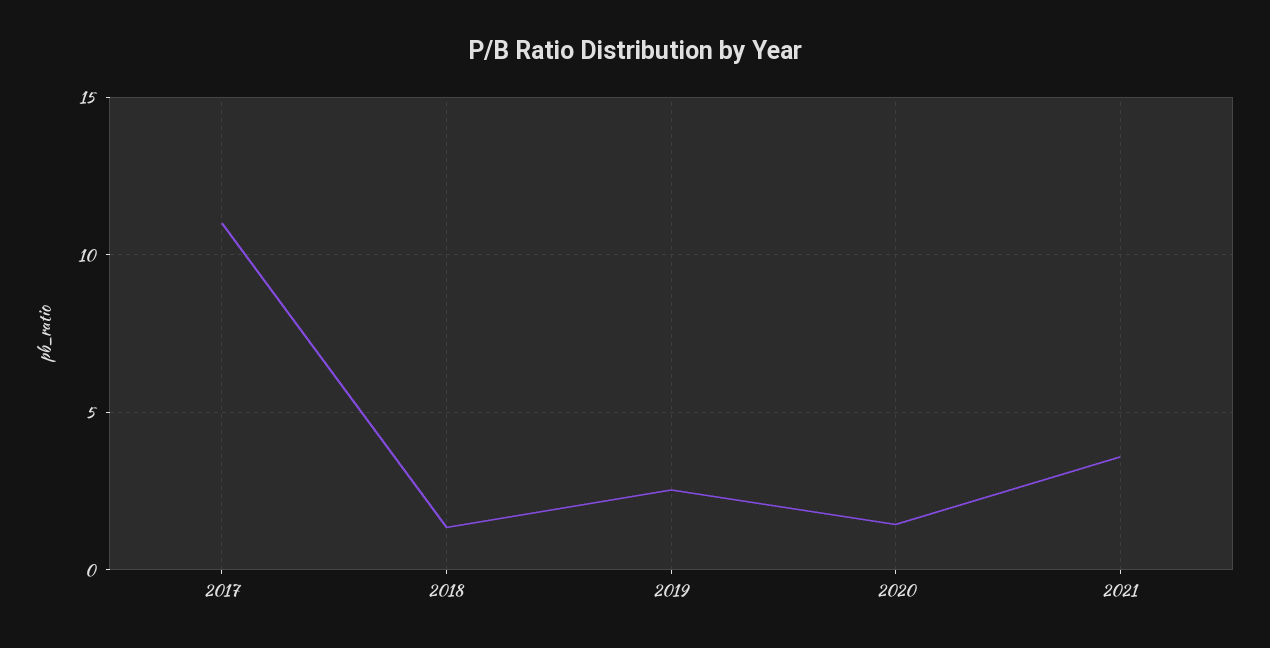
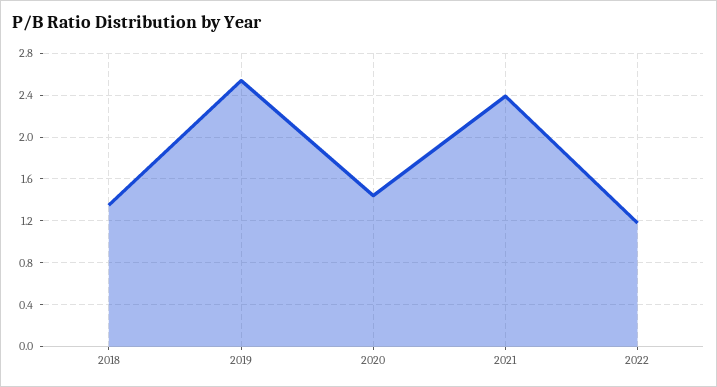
2017: 11 -> none
2021: 3.5 -> 2.4
2022: none -> 1.2

